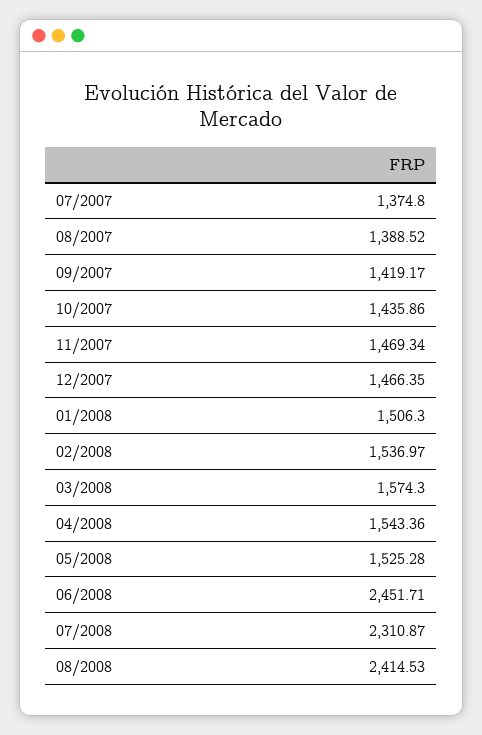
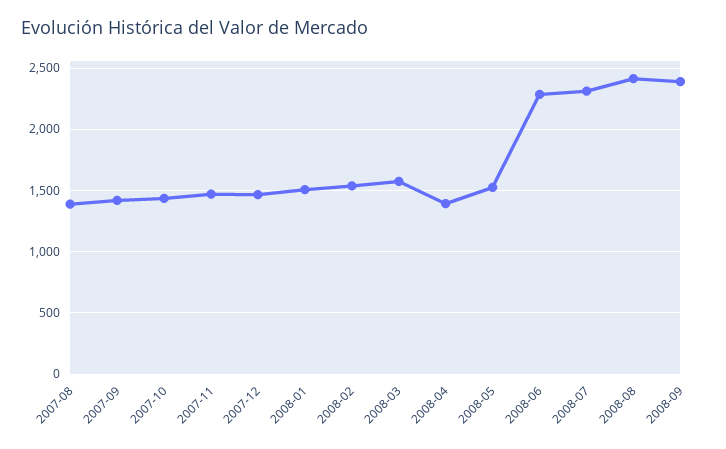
07/2007: 1374.8 -> none
04/2008: 1543.36 -> 1400
06/2008: 2451.71 -> 2300
2008-09: none -> 2400

